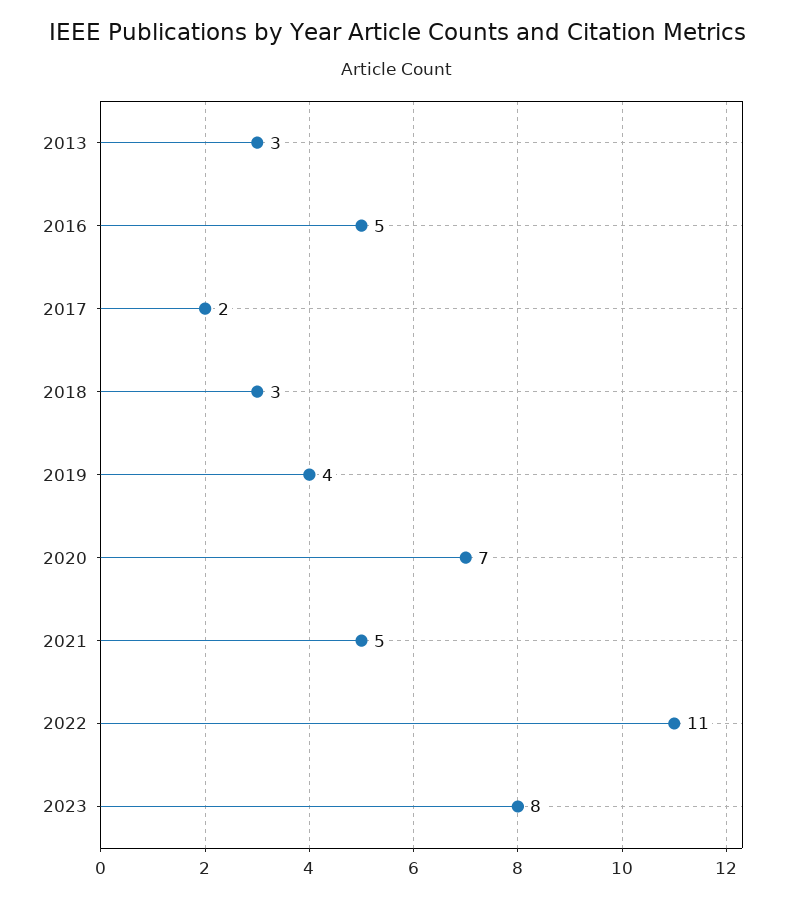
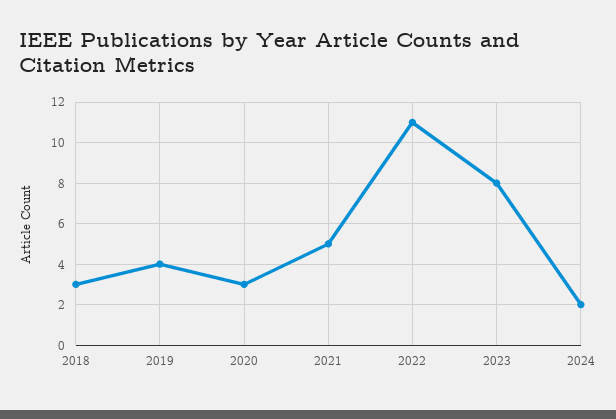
2013: 3 -> none
2016: 5 -> none
2017: 2 -> none
2020: 7 -> 3
2024: none -> 2

